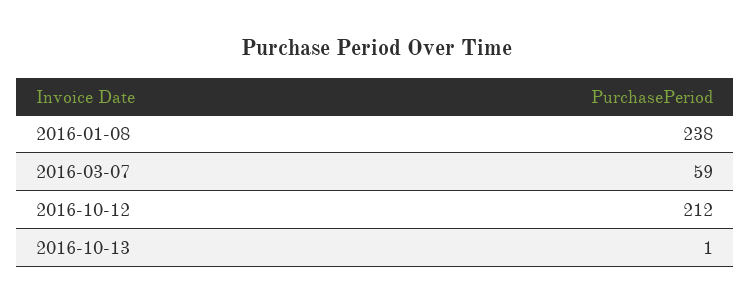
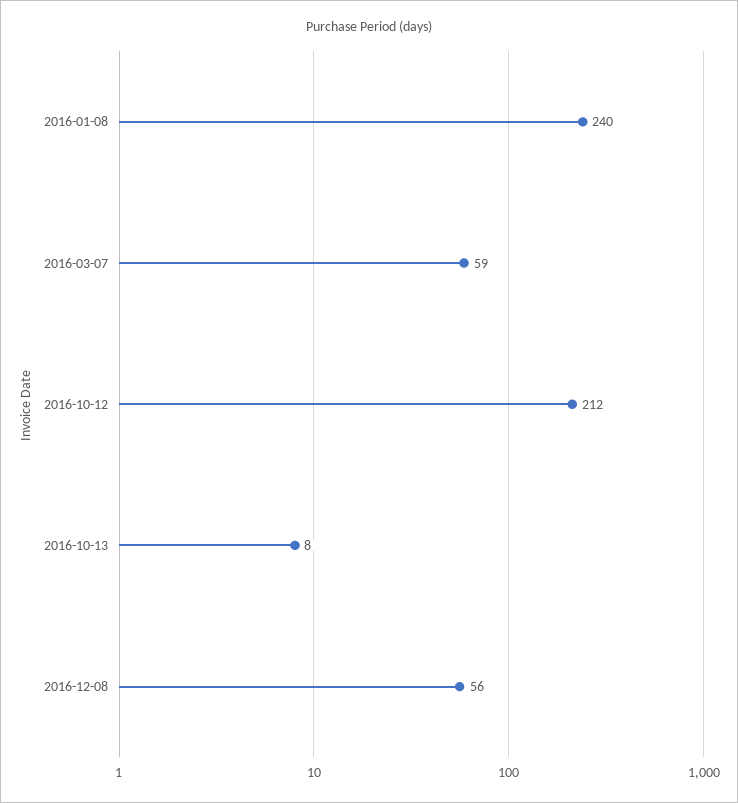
2016-01-08: 238 -> 240
2016-10-13: 1 -> 8
2016-12-08: none -> 56

